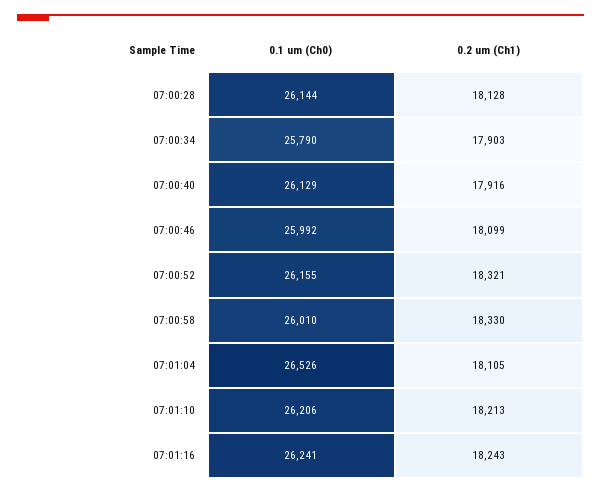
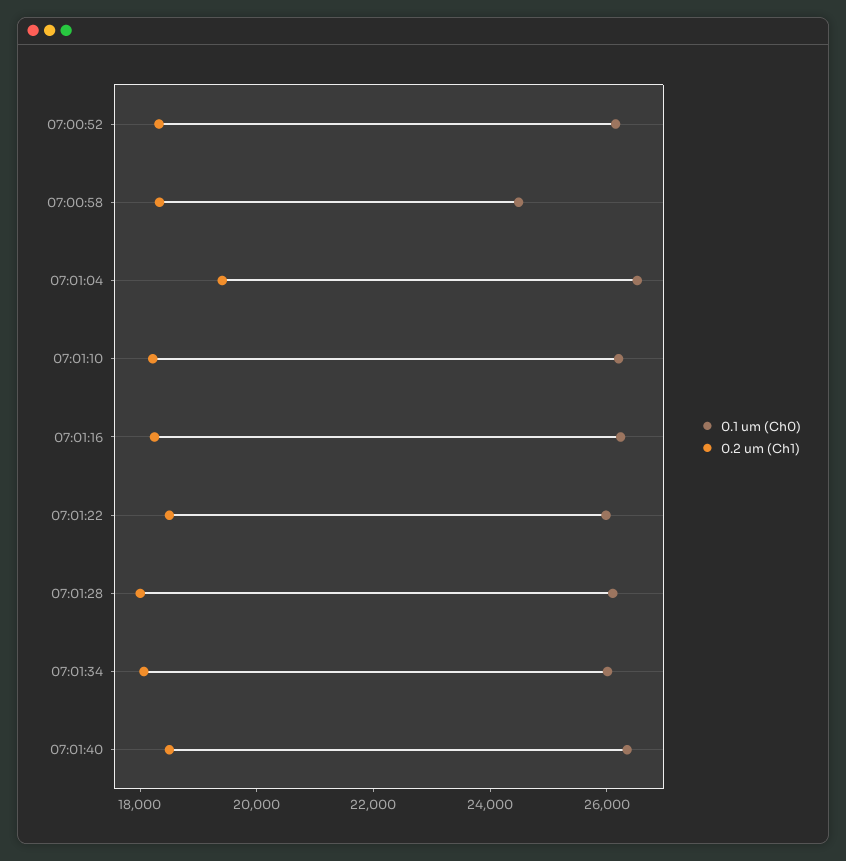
0.1 um (Ch0), 07:00:28: 26144 -> none
0.2 um (Ch1), 07:00:28: 18128 -> none
0.1 um (Ch0), 07:00:34: 25790 -> none
0.2 um (Ch1), 07:00:34: 17903 -> none
0.1 um (Ch0), 07:00:40: 26129 -> none
0.2 um (Ch1), 07:00:40: 17916 -> none
0.1 um (Ch0), 07:00:46: 25992 -> none
0.2 um (Ch1), 07:00:46: 18099 -> none
0.1 um (Ch0), 07:00:58: 26010 -> 24500
0.2 um (Ch1), 07:01:04: 18105 -> 19500
0.1 um (Ch0), 07:01:22: none -> 26000
0.2 um (Ch1), 07:01:22: none -> 18500
0.1 um (Ch0), 07:01:28: none -> 26000
0.2 um (Ch1), 07:01:28: none -> 18000
0.1 um (Ch0), 07:01:34: none -> 26000
0.2 um (Ch1), 07:01:34: none -> 18000
0.1 um (Ch0), 07:01:40: none -> 26500
0.2 um (Ch1), 07:01:40: none -> 18500

